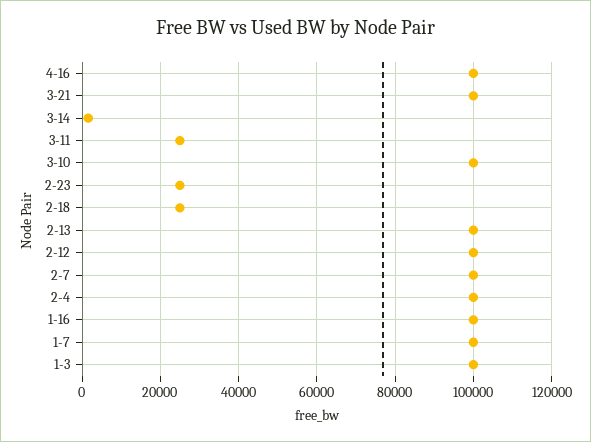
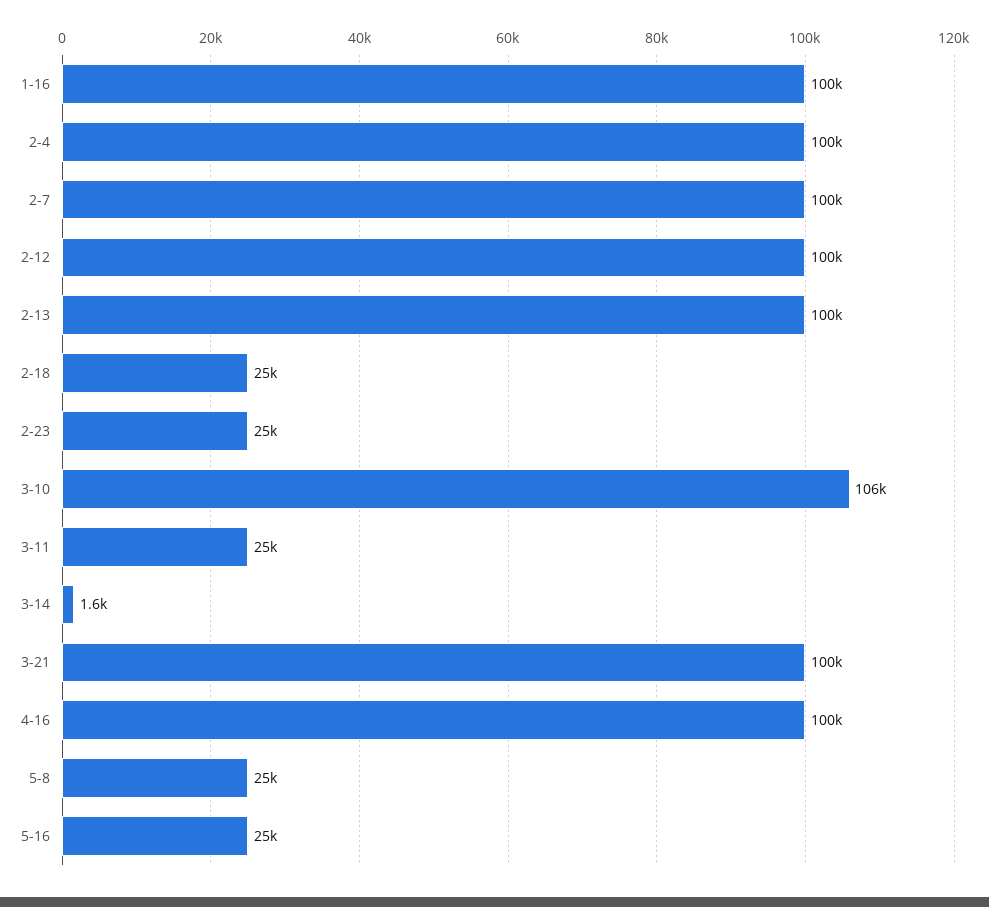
3-10: 100000 -> 106000
1-7: 100000 -> none
1-3: 100000 -> none
5-8: none -> 25000
5-16: none -> 25000

